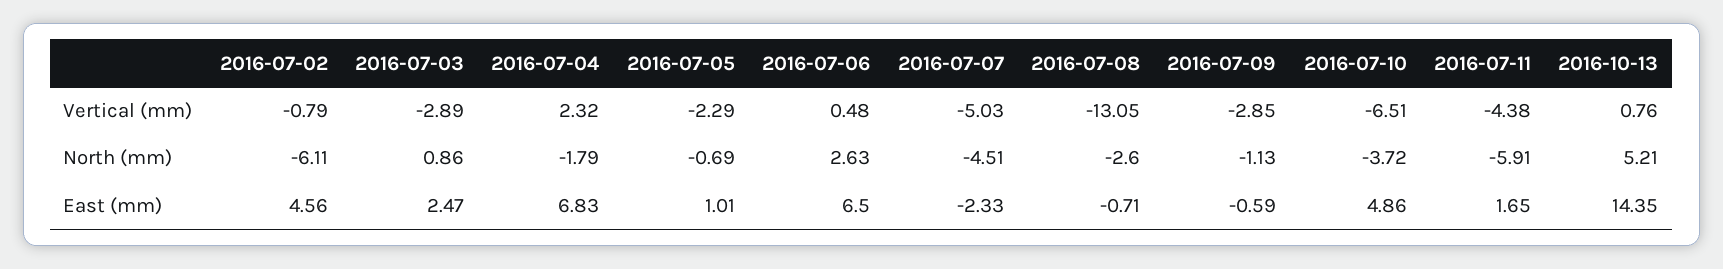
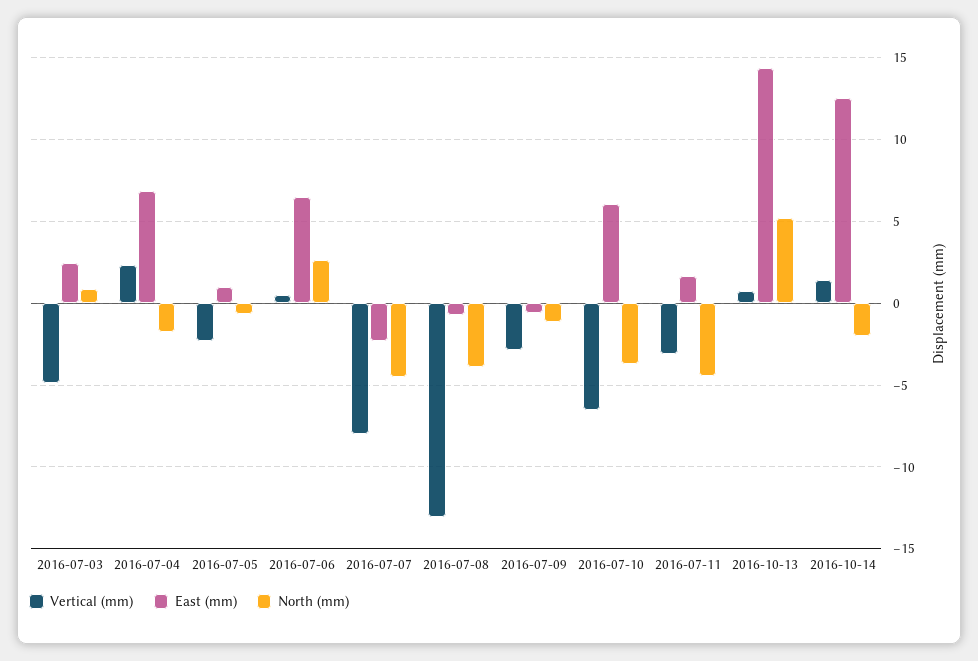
Vertical (mm), 2016-07-02: -0.79 -> none
Vertical (mm), 2016-07-03: -2.89 -> -5
Vertical (mm), 2016-07-07: -5.03 -> -8
Vertical (mm), 2016-07-11: -4.38 -> -3
North (mm), 2016-07-02: -6.11 -> none
North (mm), 2016-07-08: -2.6 -> -4
North (mm), 2016-07-11: -5.91 -> -4.5
East (mm), 2016-07-02: 4.56 -> none
East (mm), 2016-07-10: 4.86 -> 6
Vertical (mm), 2016-10-14: none -> 1.5
East (mm), 2016-10-14: none -> 12.5
North (mm), 2016-10-14: none -> -2

